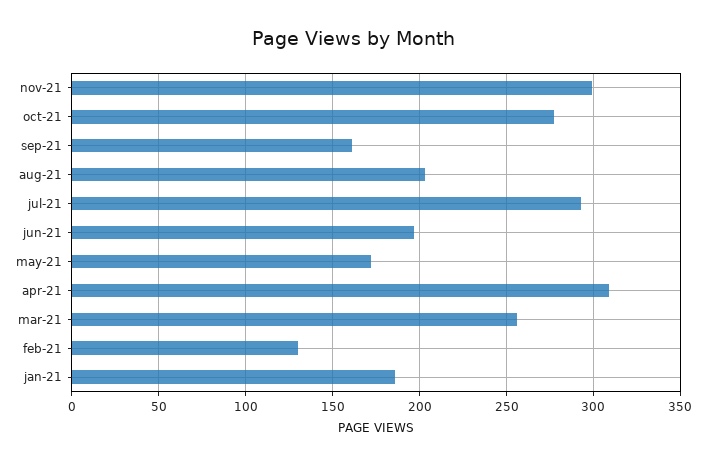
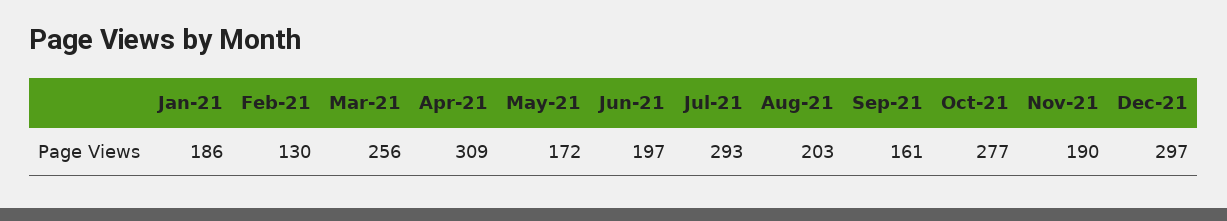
nov-21: 300 -> 190
Dec-21: none -> 297

